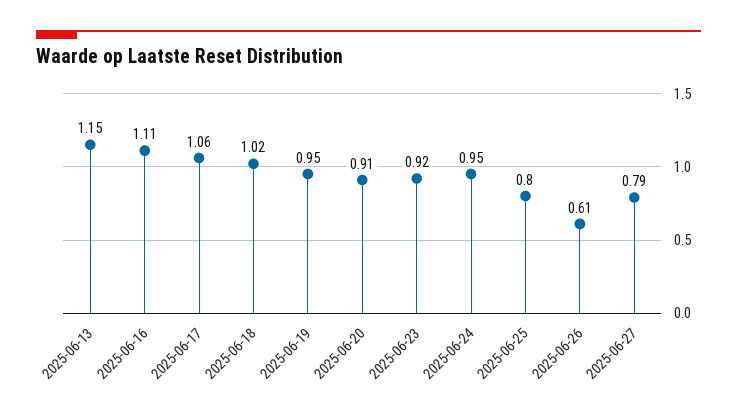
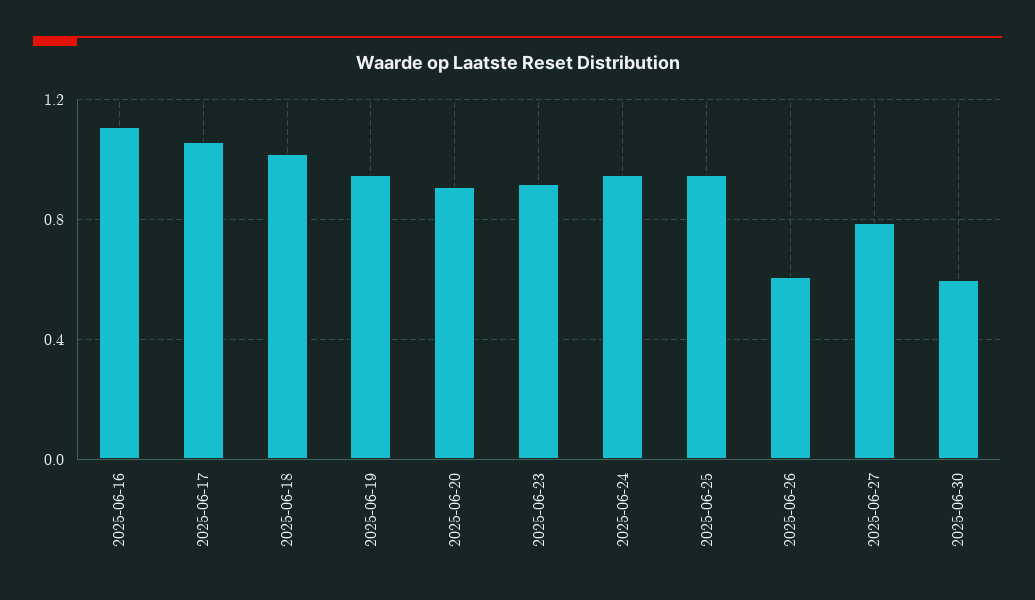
2025-06-13: 1.15 -> none
2025-06-25: 0.8 -> 0.95
2025-06-30: none -> 0.6

